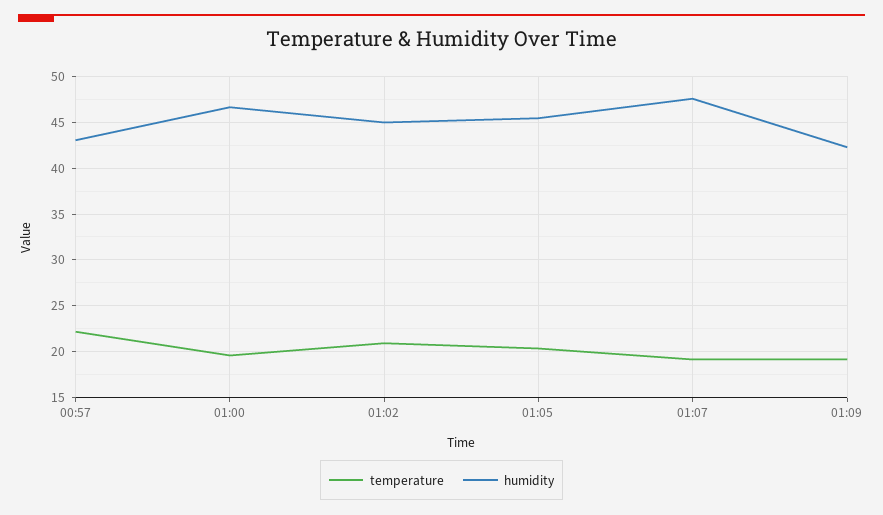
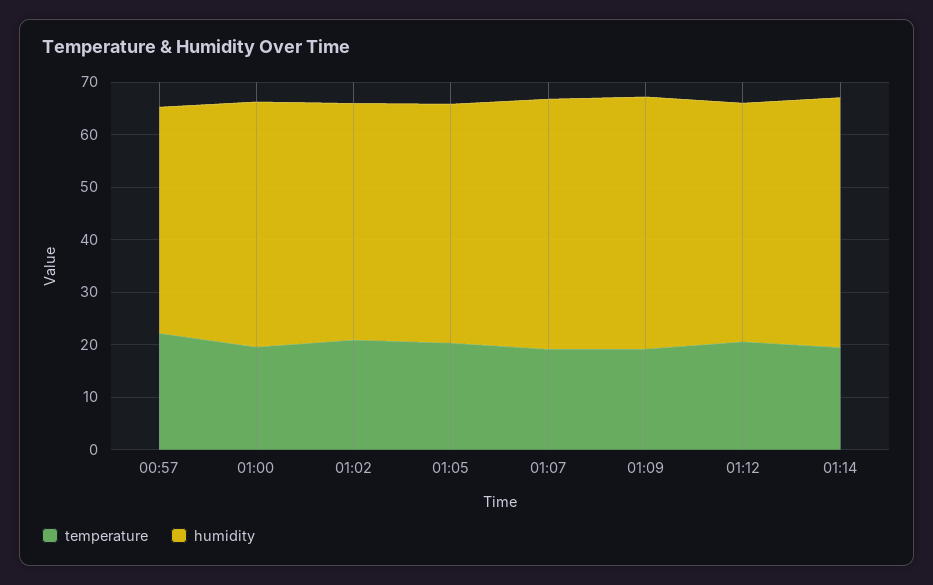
humidity, 01:09: 42 -> 48
temperature, 01:12: none -> 20
humidity, 01:12: none -> 46
temperature, 01:14: none -> 20
humidity, 01:14: none -> 48

